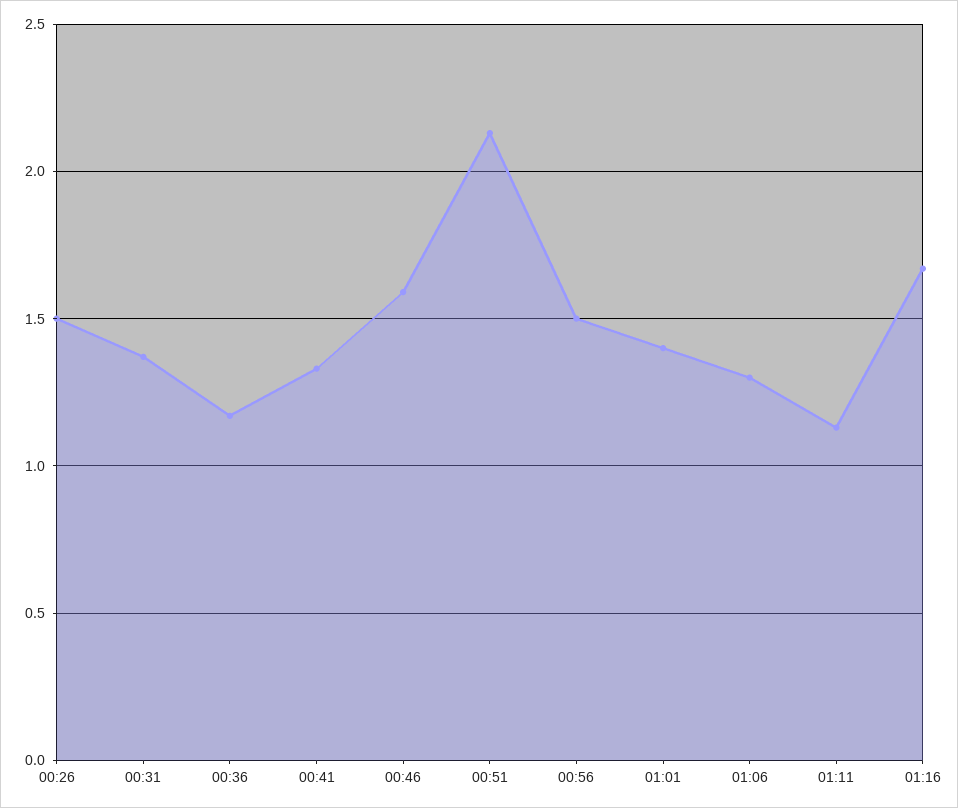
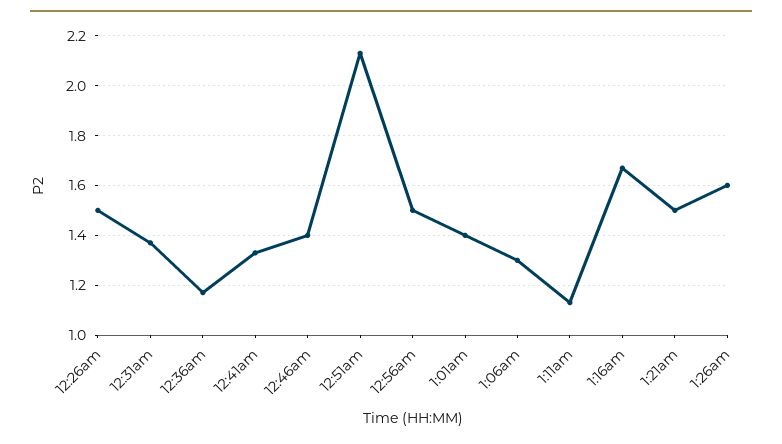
00:46: 1.6 -> 1.4
1:21am: none -> 1.5
1:26am: none -> 1.6

